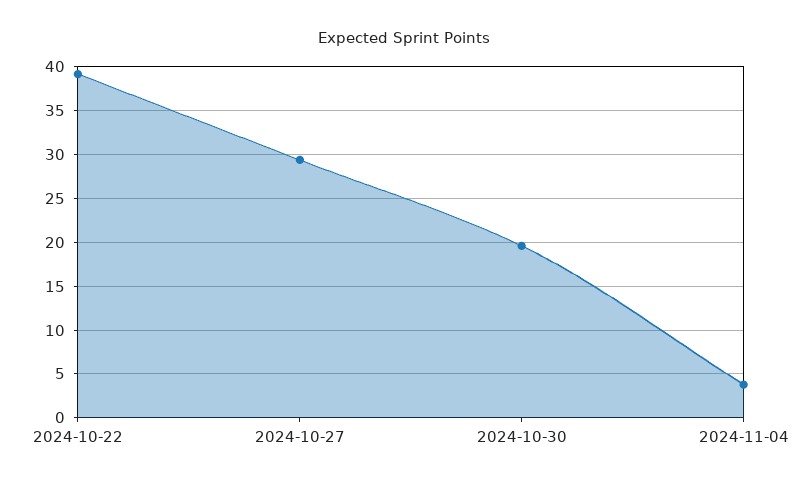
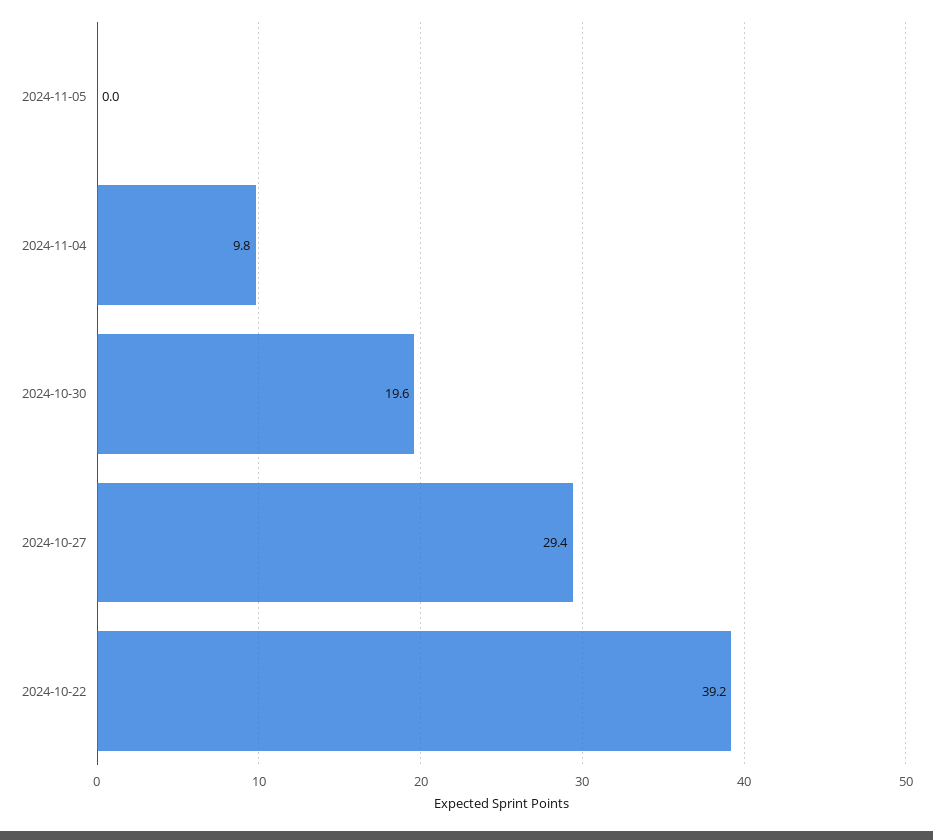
2024-11-04: 4 -> 9.8
2024-11-05: none -> 0

